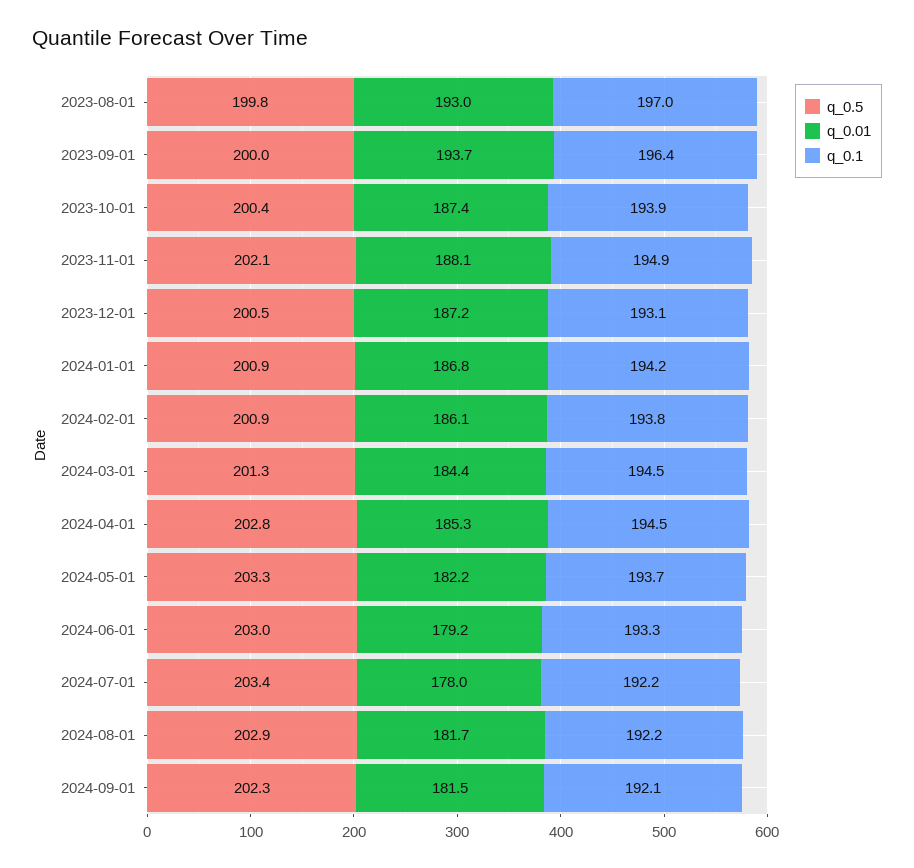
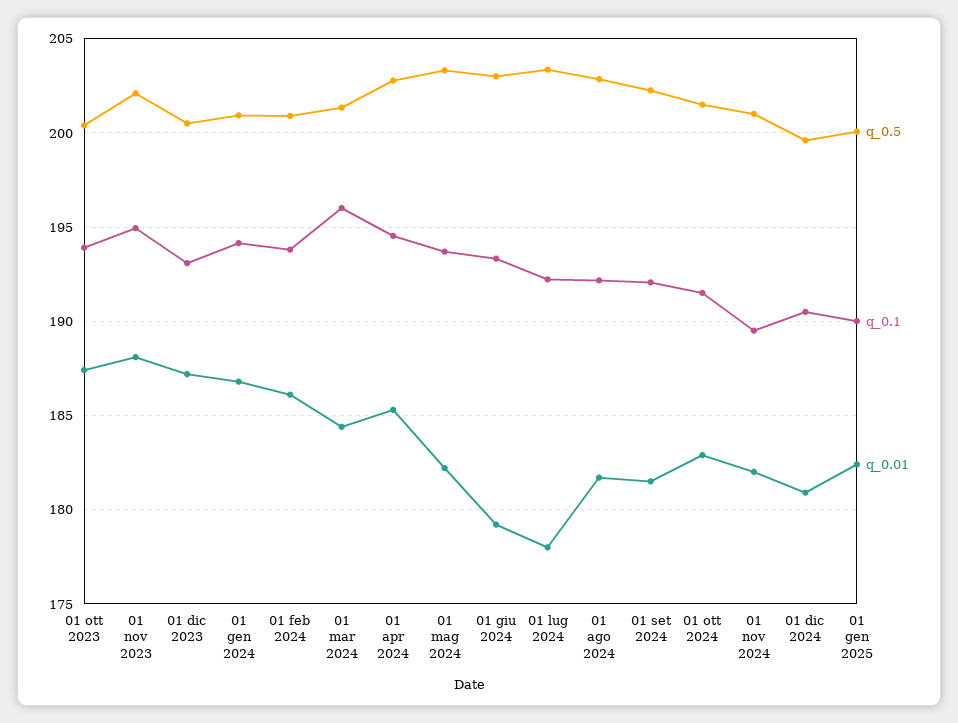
q_0.5, 2023-08-01: 199.8 -> none
q_0.01, 2023-08-01: 193 -> none
q_0.1, 2023-08-01: 197 -> none
q_0.5, 2023-09-01: 200 -> none
q_0.01, 2023-09-01: 193.7 -> none
q_0.1, 2023-09-01: 196.4 -> none
q_0.1, 2024-03-01: 194.5 -> 196
q_0.5, 01 ott 2024: none -> 201.5
q_0.1, 01 ott 2024: none -> 191.5
q_0.01, 01 ott 2024: none -> 183
q_0.5, 01 nov 2024: none -> 201
q_0.1, 01 nov 2024: none -> 189.5
q_0.01, 01 nov 2024: none -> 182
q_0.5, 01 dic 2024: none -> 199.5
q_0.1, 01 dic 2024: none -> 190.5
q_0.01, 01 dic 2024: none -> 181
q_0.5, 01 gen 2025: none -> 200
q_0.1, 01 gen 2025: none -> 190
q_0.01, 01 gen 2025: none -> 182.5

